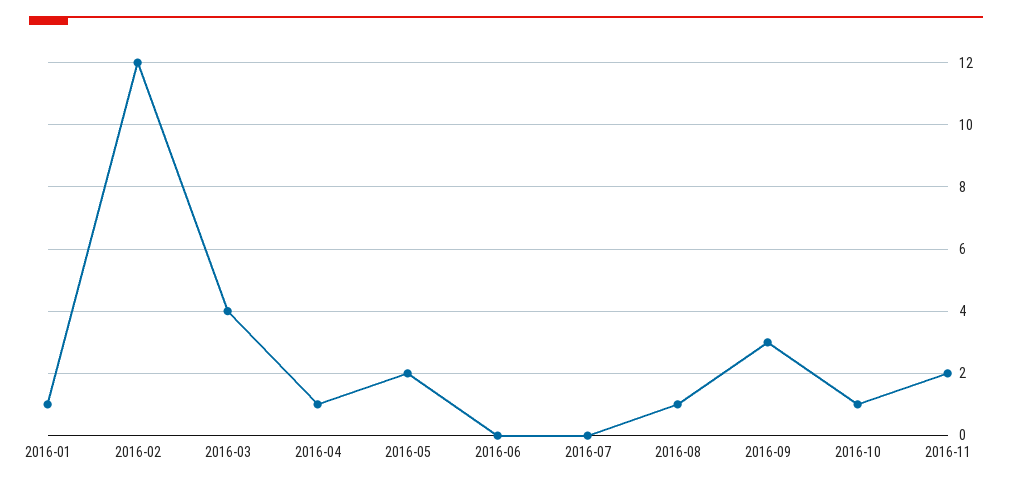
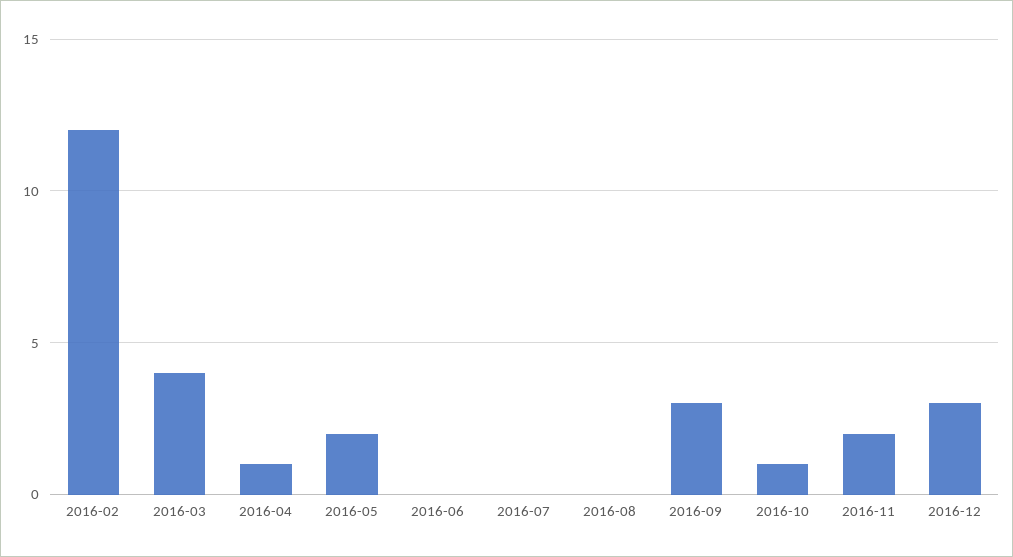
2016-01: 1 -> none
2016-08: 1 -> 0
2016-12: none -> 3

